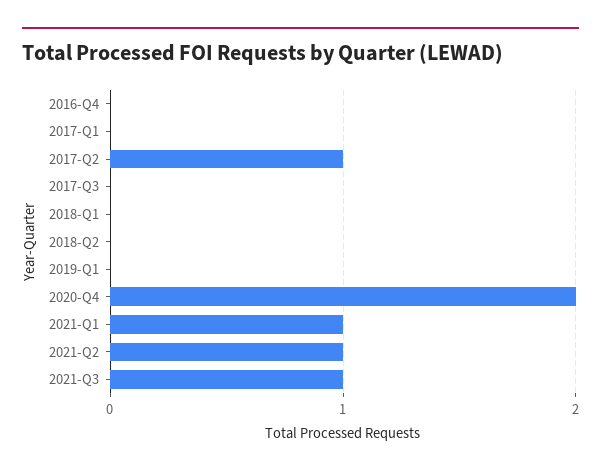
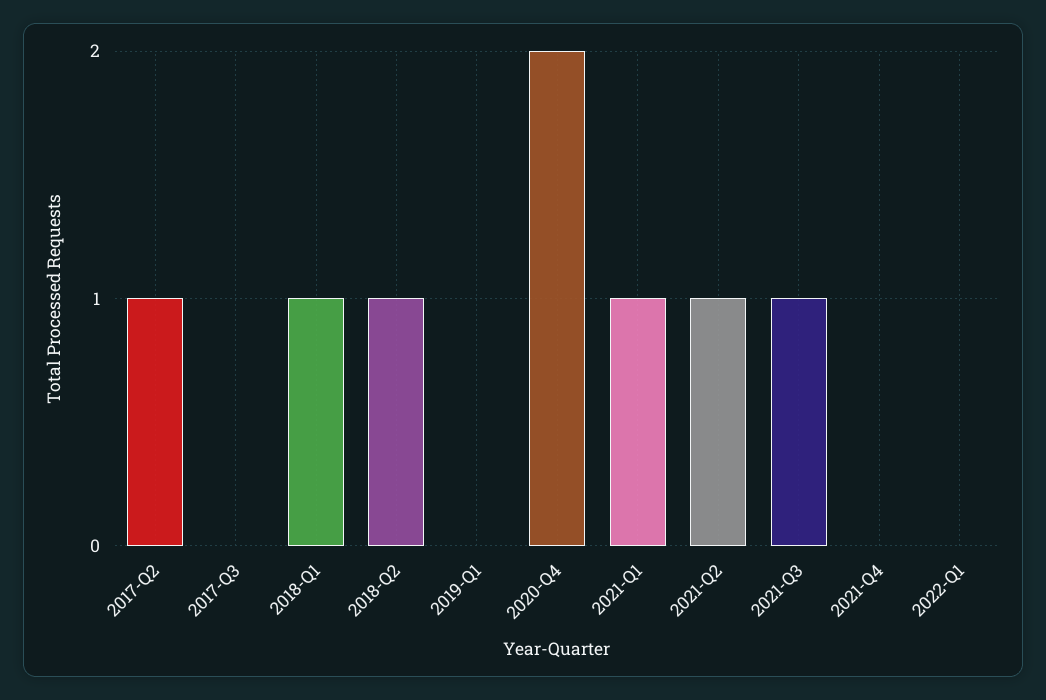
2016-Q4: 0 -> none
2017-Q1: 0 -> none
2018-Q1: 0 -> 1
2018-Q2: 0 -> 1
2021-Q4: none -> 0
2022-Q1: none -> 0

